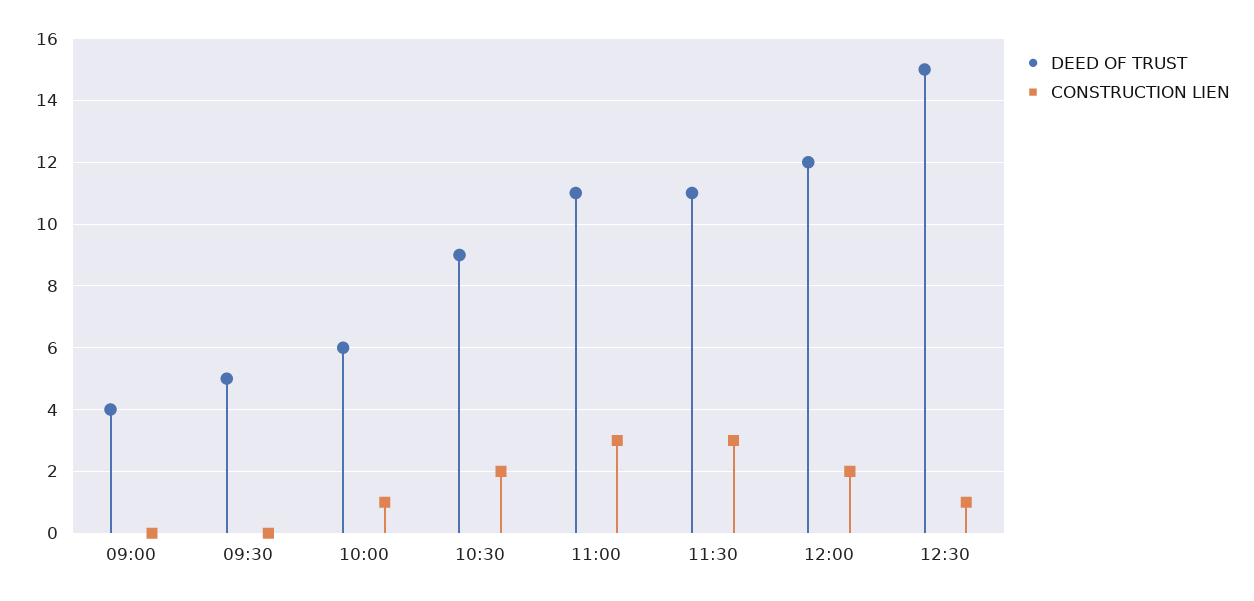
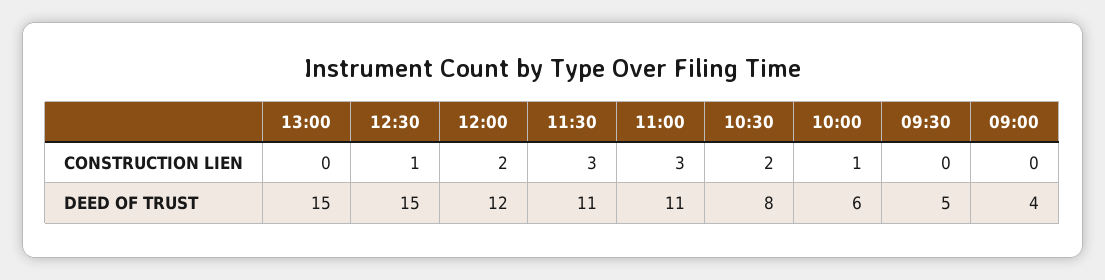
DEED OF TRUST, 10:30: 9 -> 8
CONSTRUCTION LIEN, 13:00: none -> 0
DEED OF TRUST, 13:00: none -> 15

